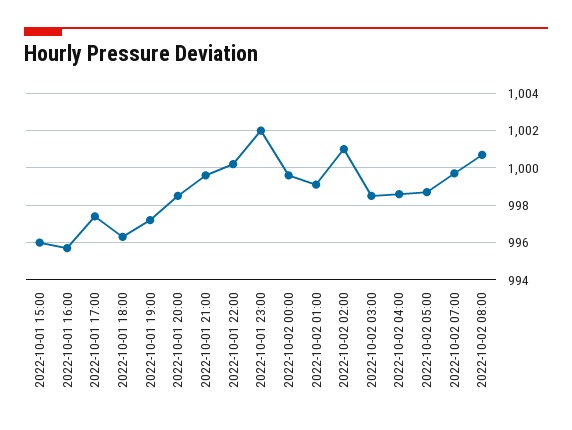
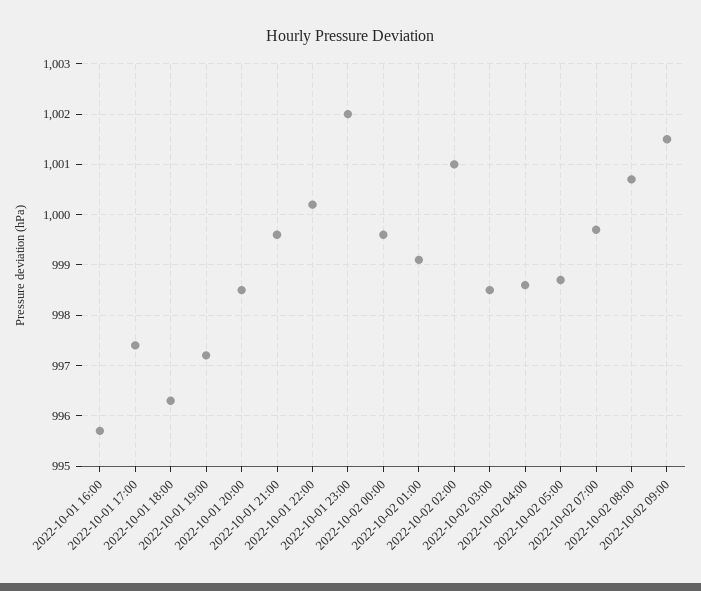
2022-10-01 15:00: 996 -> none
2022-10-02 09:00: none -> 1001.5

